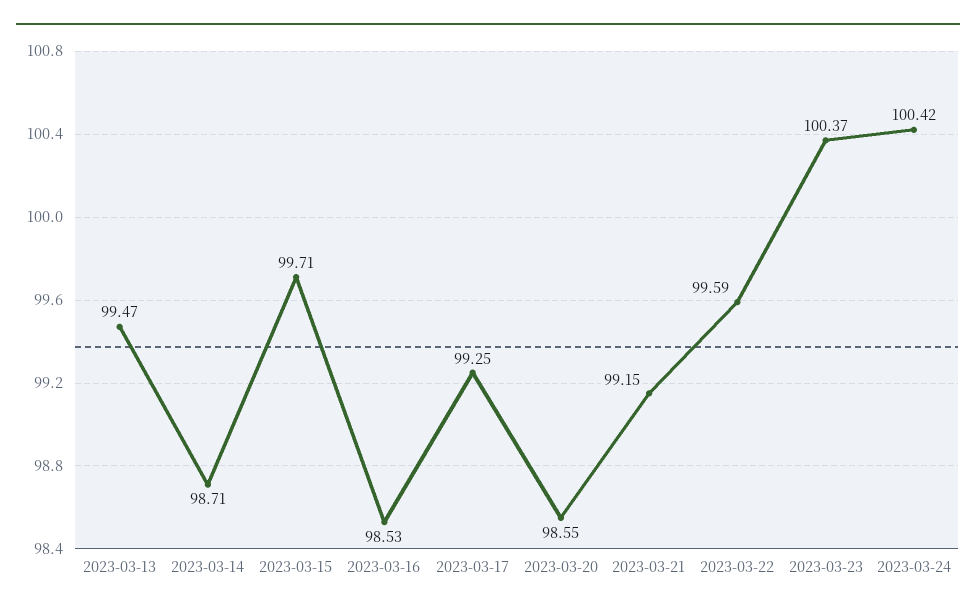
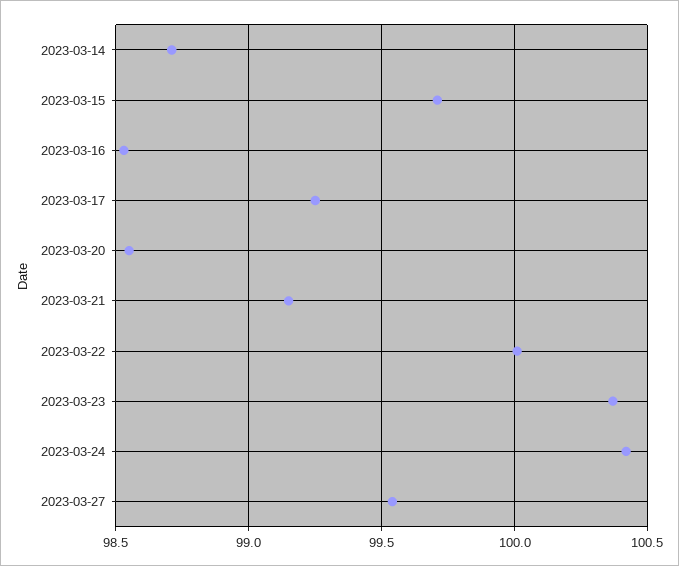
2023-03-13: 99.47 -> none
2023-03-22: 99.59 -> 100
2023-03-27: none -> 99.55

